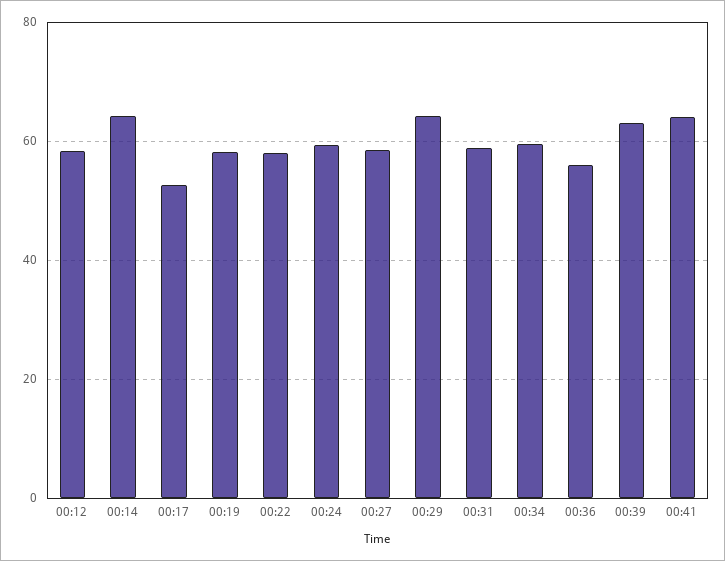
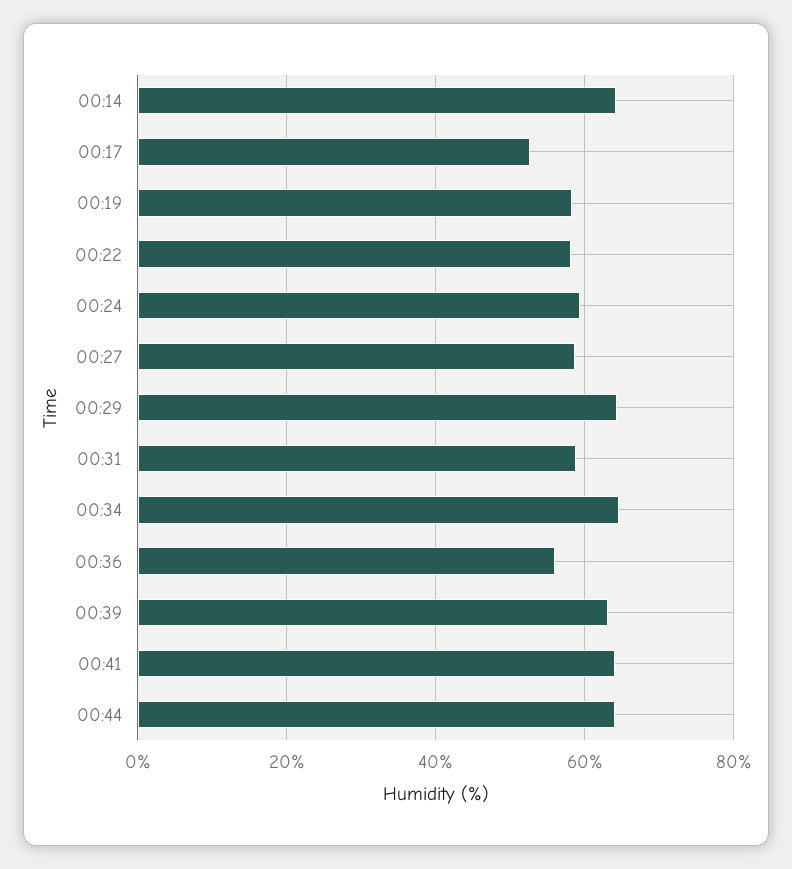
00:12: 58 -> none
00:34: 60 -> 64
00:44: none -> 64

